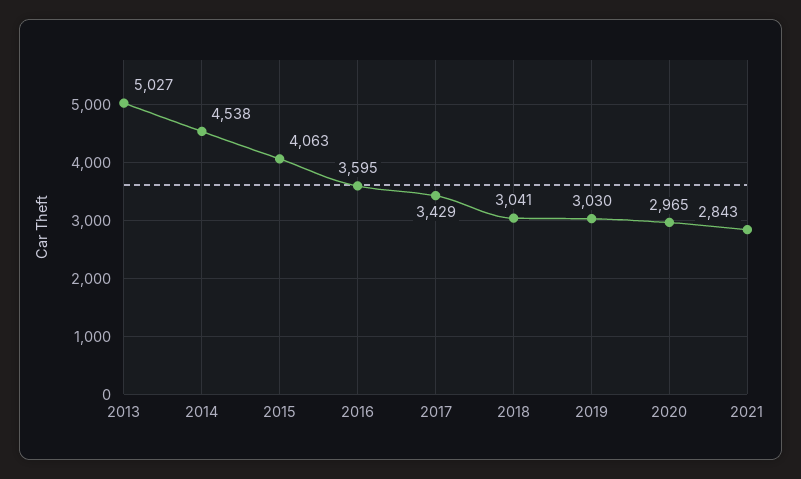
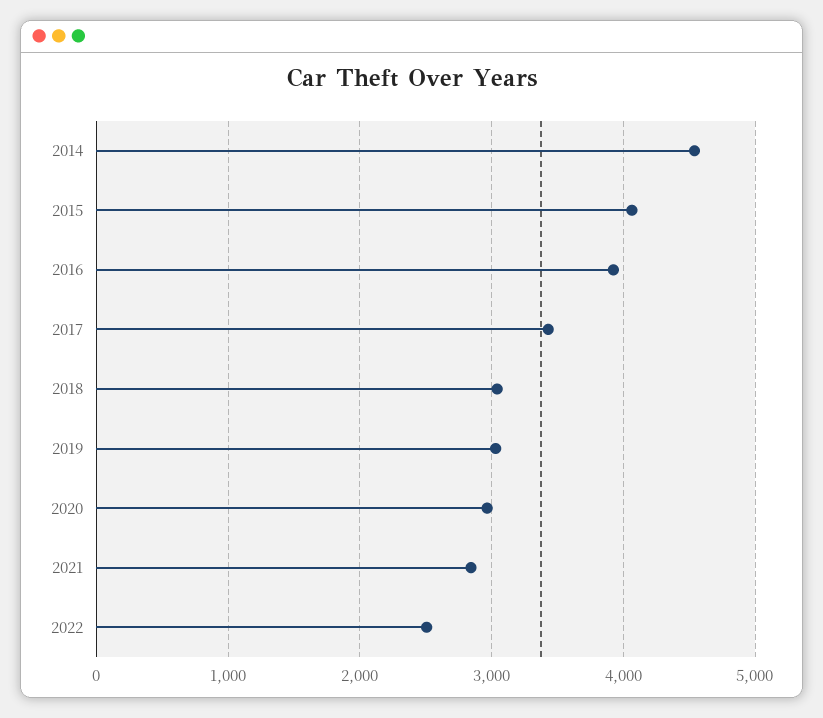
2013: 5027 -> none
2016: 3595 -> 3900
2022: none -> 2500

